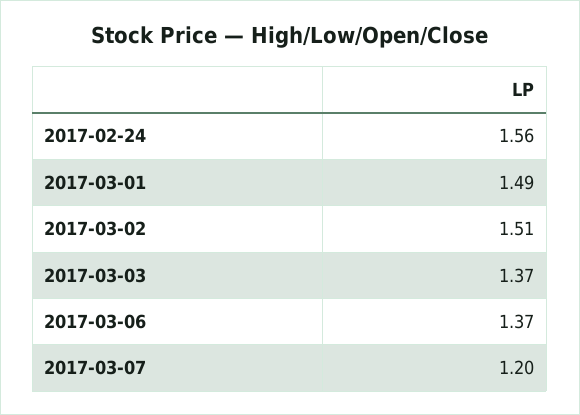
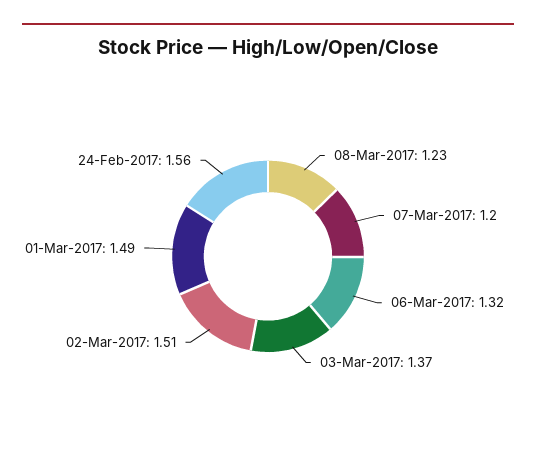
2017-03-06: 1.37 -> 1.32
08-Mar-2017: none -> 1.23

